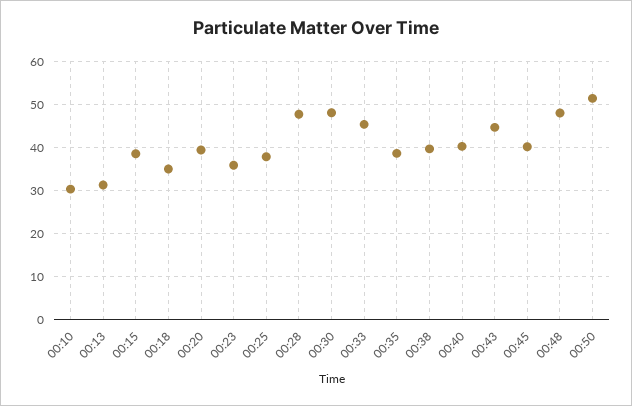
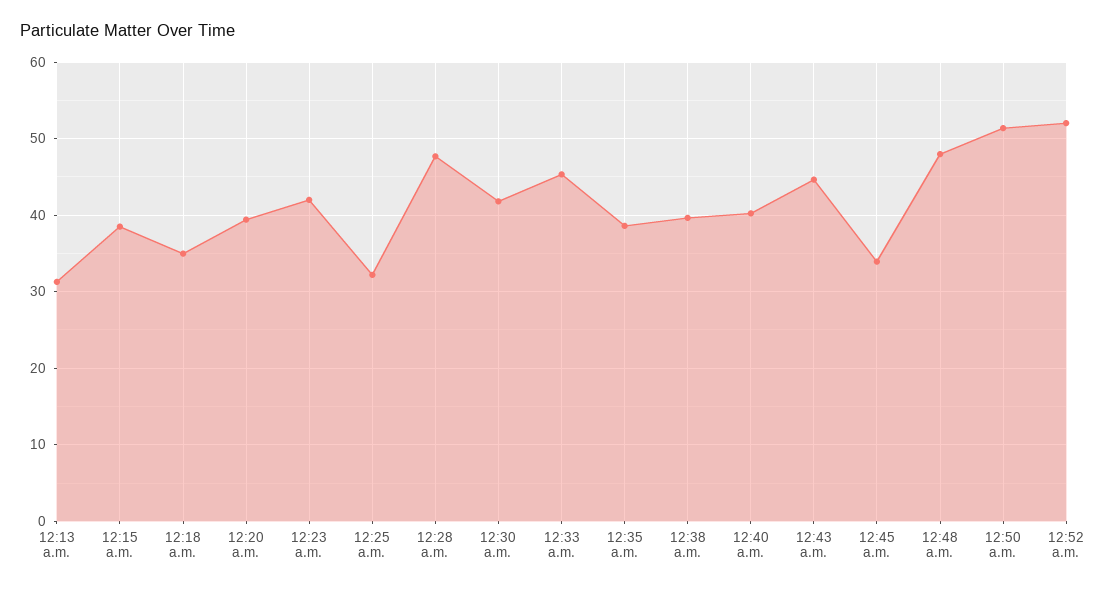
00:10: 30 -> none
00:23: 36 -> 42
00:25: 38 -> 32
00:30: 48 -> 42
00:45: 40 -> 34
12:52 a.m.: none -> 52

